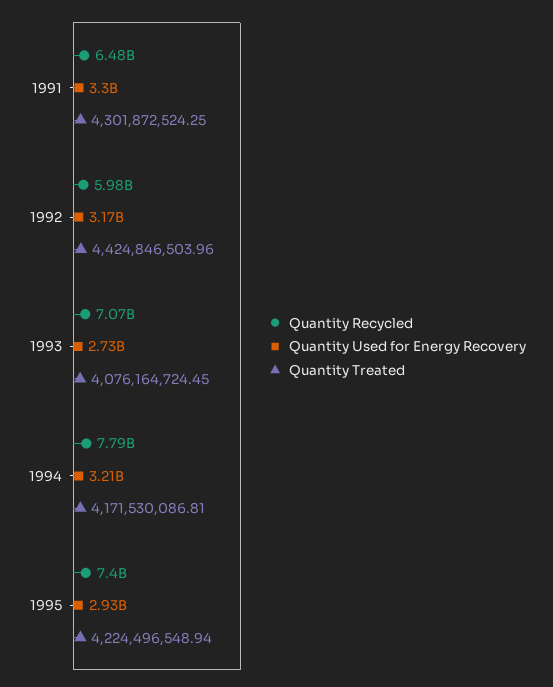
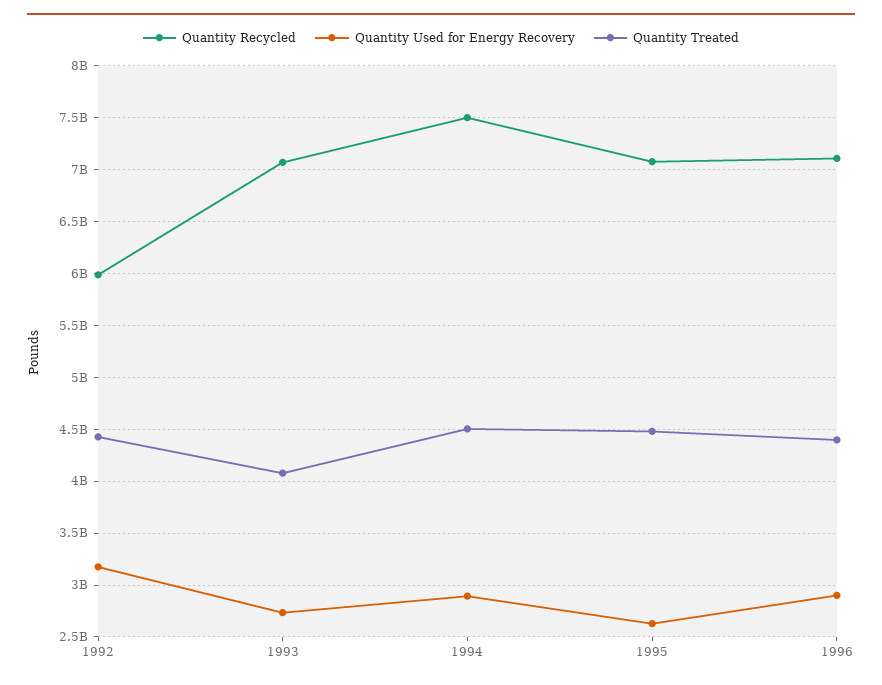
Quantity Recycled, 1991: 6480000000 -> none
Quantity Used for Energy Recovery, 1991: 3300000000 -> none
Quantity Treated, 1991: 4301872524.25 -> none
Quantity Recycled, 1994: 7790000000 -> 7500000000
Quantity Used for Energy Recovery, 1994: 3210000000 -> 2900000000
Quantity Treated, 1994: 4171530086.81 -> 4500000000
Quantity Recycled, 1995: 7400000000 -> 7100000000
Quantity Used for Energy Recovery, 1995: 2930000000 -> 2600000000
Quantity Treated, 1995: 4224496548.94 -> 4500000000
Quantity Recycled, 1996: none -> 7100000000
Quantity Used for Energy Recovery, 1996: none -> 2900000000
Quantity Treated, 1996: none -> 4400000000

